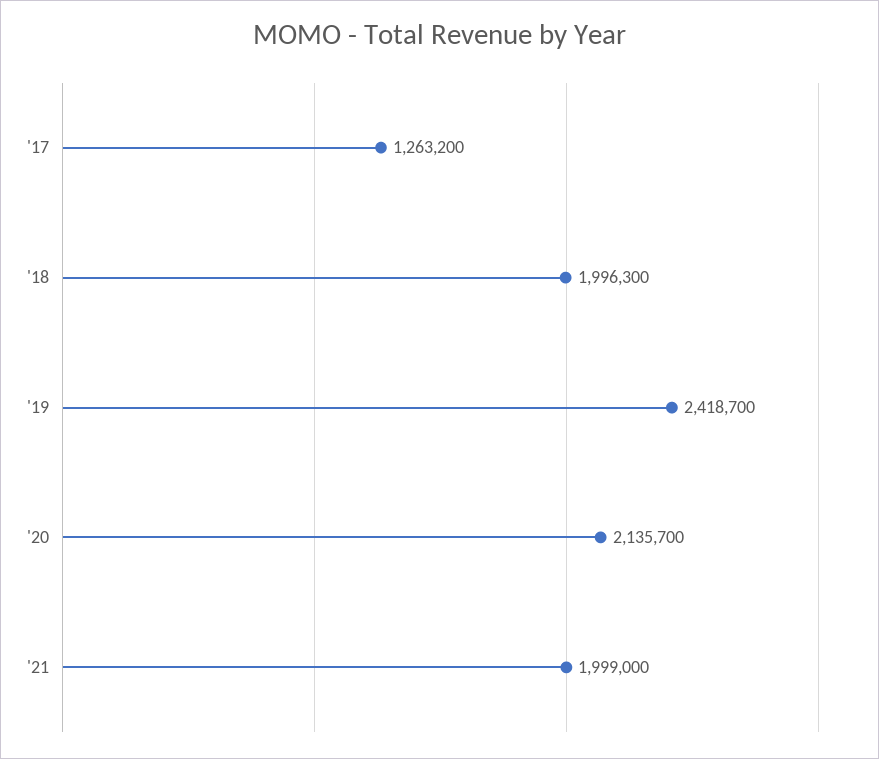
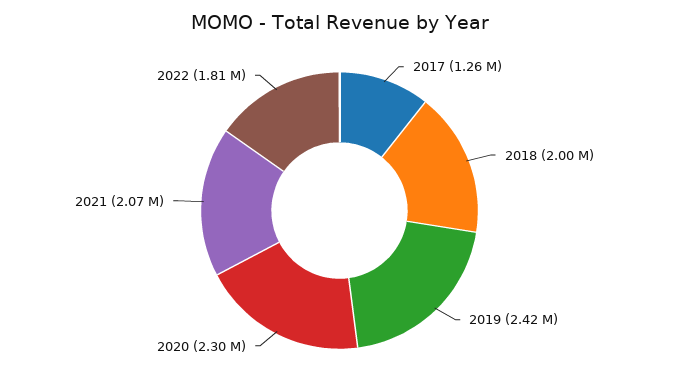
'20: 2135700 -> 2300000
'21: 1999000 -> 2070000
2022: none -> 1810000

